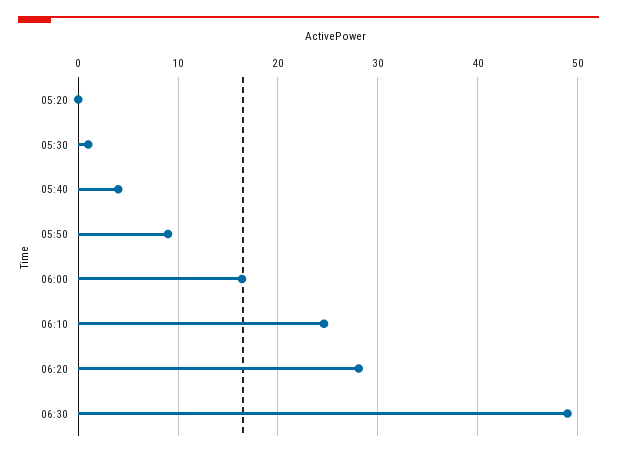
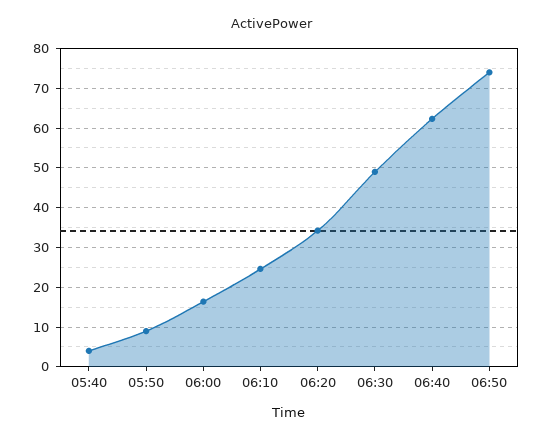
05:20: 0 -> none
05:30: 1 -> none
06:20: 28 -> 34
06:40: none -> 62
06:50: none -> 74

